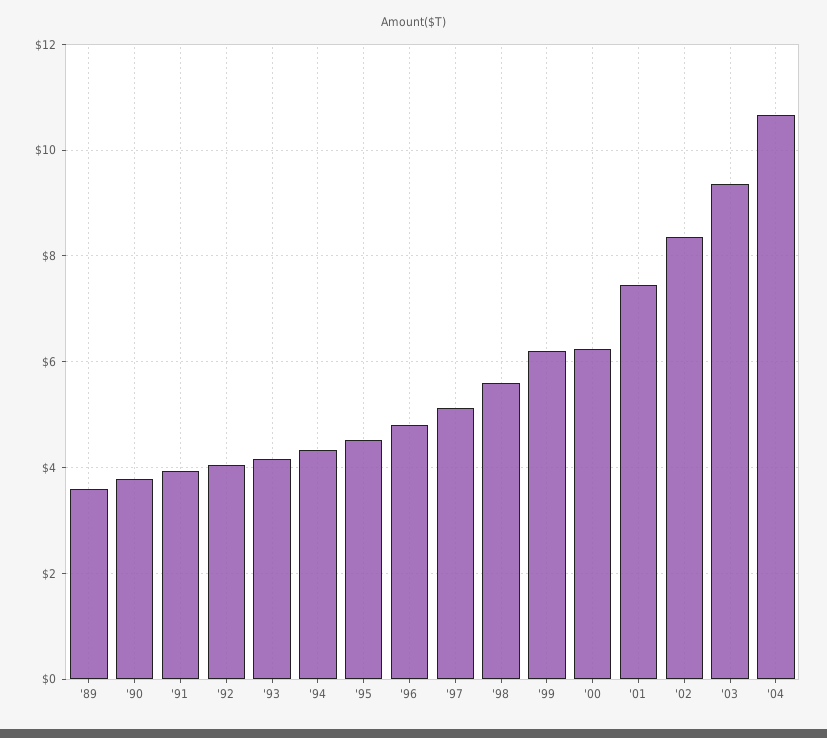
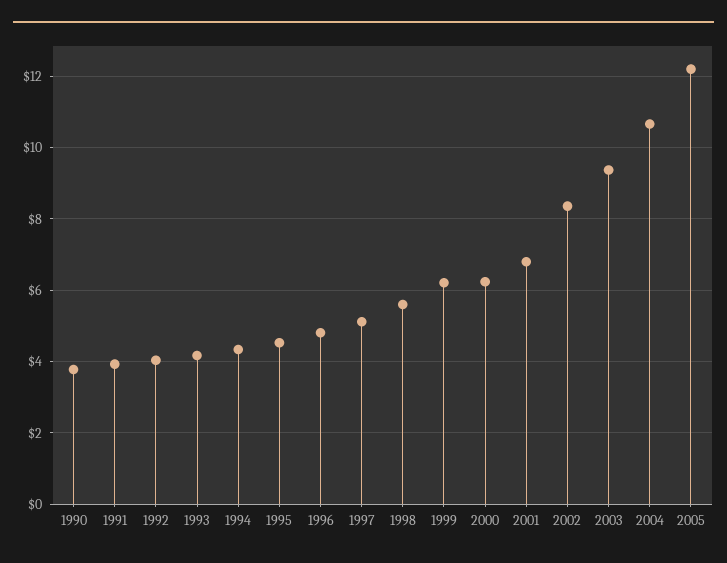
'89: 3.6 -> none
'01: 7.4 -> 6.8
2005: none -> 12.2

